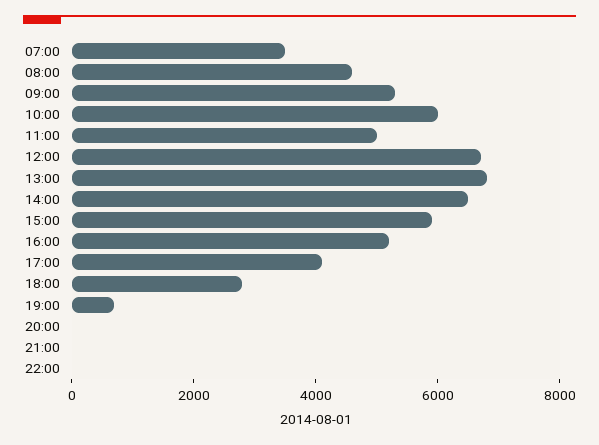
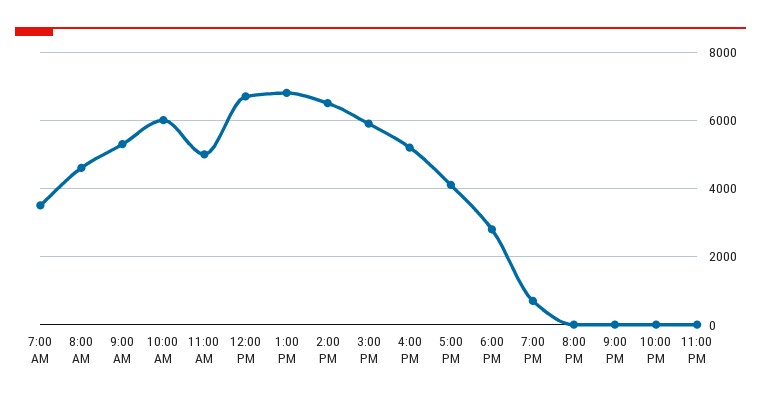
11:00 PM: none -> 0

